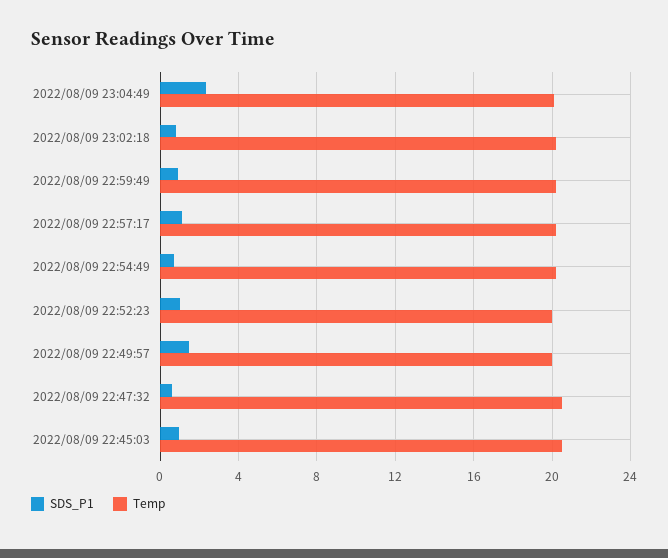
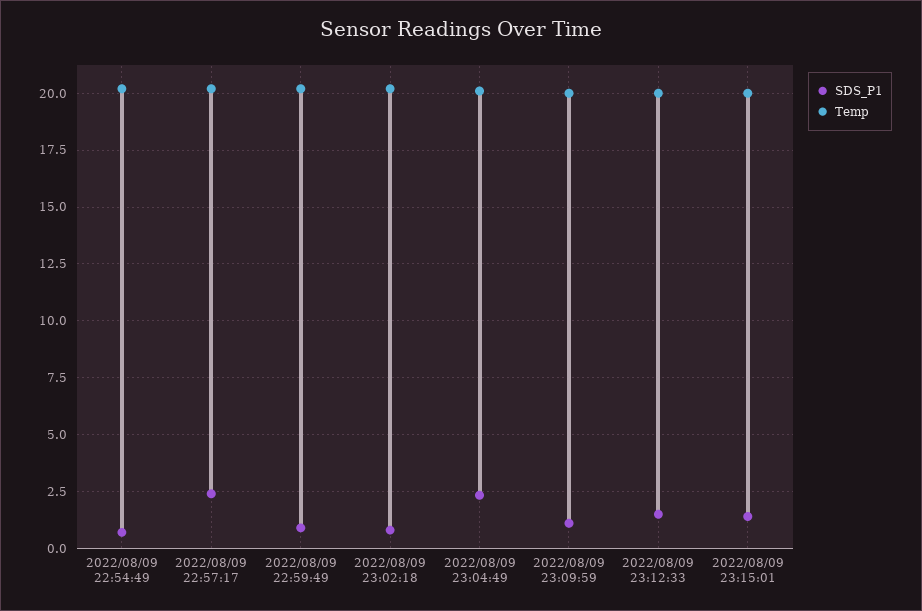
SDS_P1, 2022/08/09 22:57:17: 1 -> 2.5
SDS_P1, 2022/08/09 22:52:23: 1 -> none
Temp, 2022/08/09 22:52:23: 20 -> none
SDS_P1, 2022/08/09 22:49:57: 1.5 -> none
Temp, 2022/08/09 22:49:57: 20 -> none
SDS_P1, 2022/08/09 22:47:32: 0.5 -> none
Temp, 2022/08/09 22:47:32: 20.5 -> none
SDS_P1, 2022/08/09 22:45:03: 1 -> none
Temp, 2022/08/09 22:45:03: 20.5 -> none
SDS_P1, 2022/08/09 23:09:59: none -> 1
Temp, 2022/08/09 23:09:59: none -> 20
SDS_P1, 2022/08/09 23:12:33: none -> 1.5
Temp, 2022/08/09 23:12:33: none -> 20
SDS_P1, 2022/08/09 23:15:01: none -> 1.5
Temp, 2022/08/09 23:15:01: none -> 20

